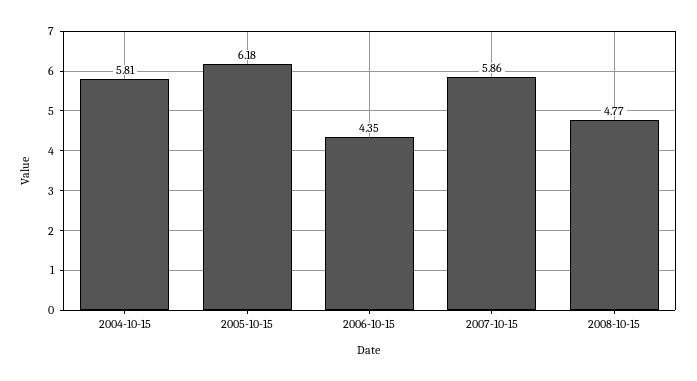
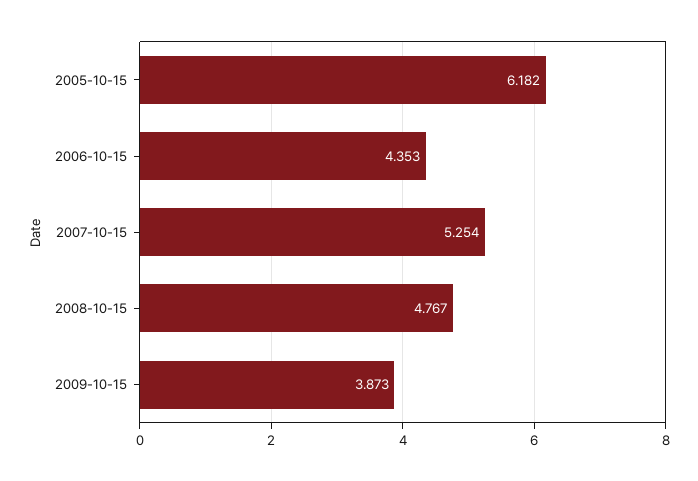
2004-10-15: 5.81 -> none
2007-10-15: 5.86 -> 5.254
2009-10-15: none -> 3.873

